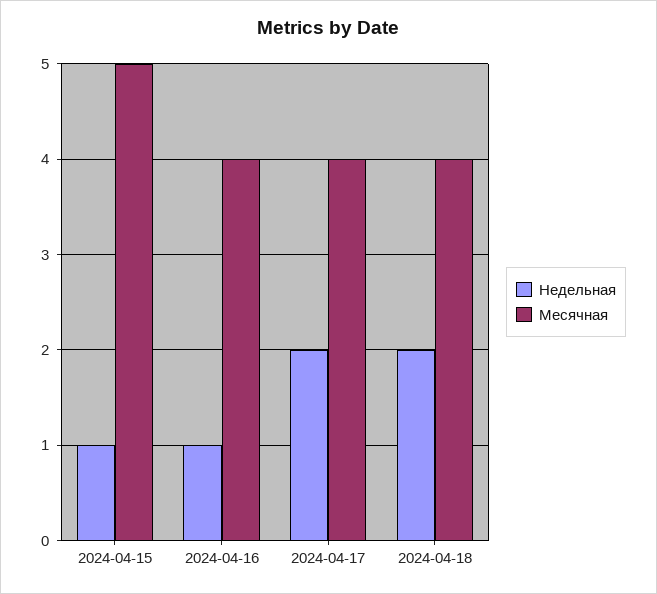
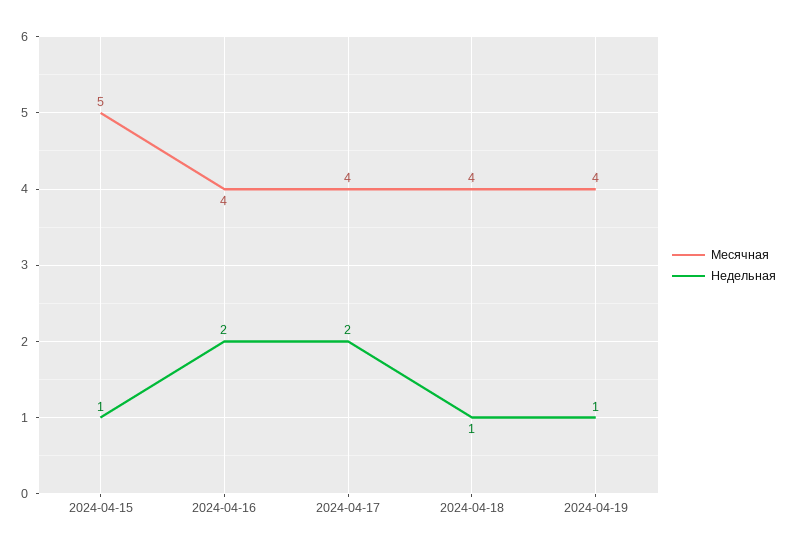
Недельная, 2024-04-16: 1 -> 2
Недельная, 2024-04-18: 2 -> 1
Месячная, 2024-04-19: none -> 4
Недельная, 2024-04-19: none -> 1

